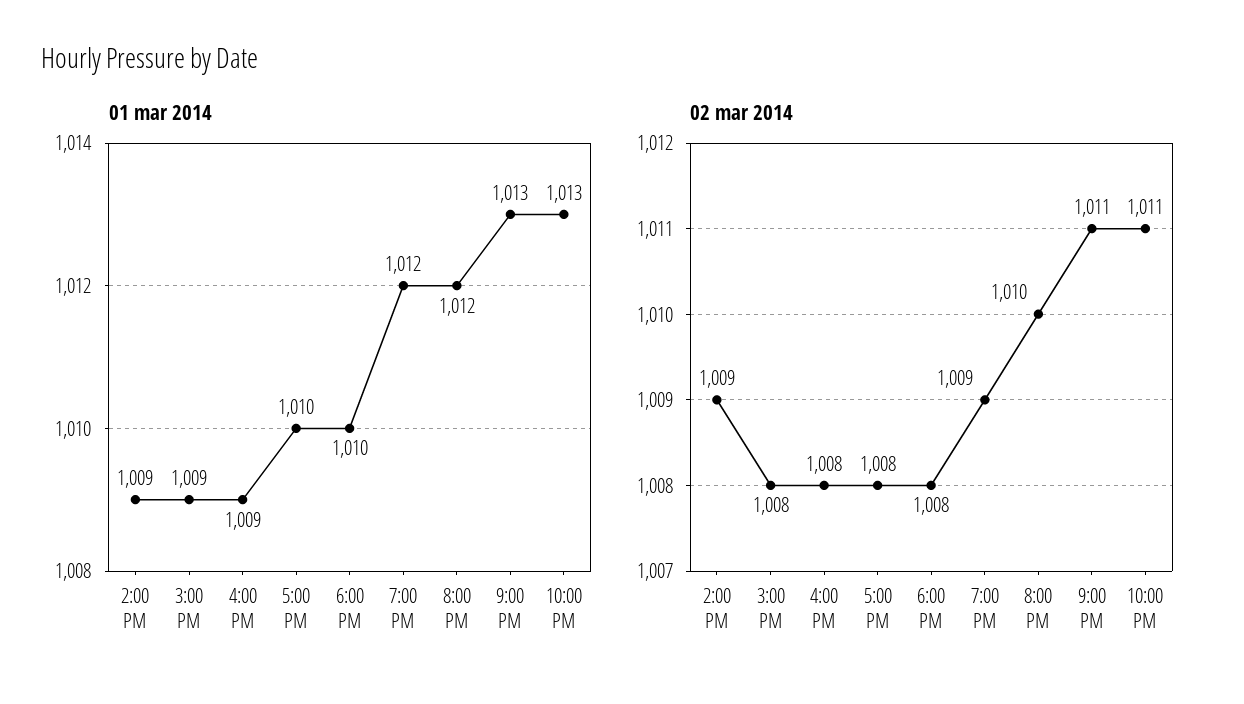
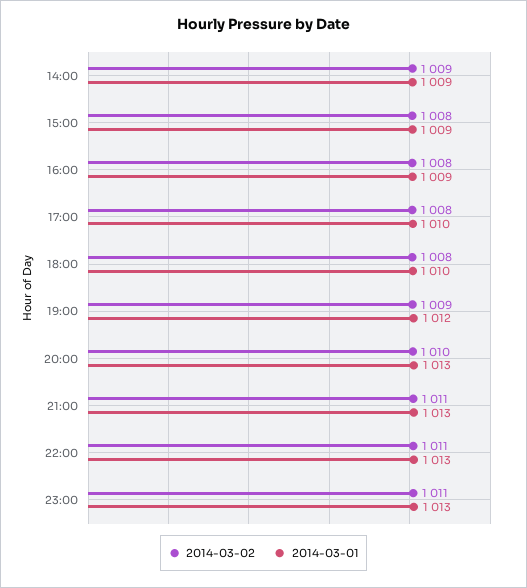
01 mar 2014, 8:00 PM: 1012 -> 1013
02 mar 2014, 23:00: none -> 1011
01 mar 2014, 23:00: none -> 1013

